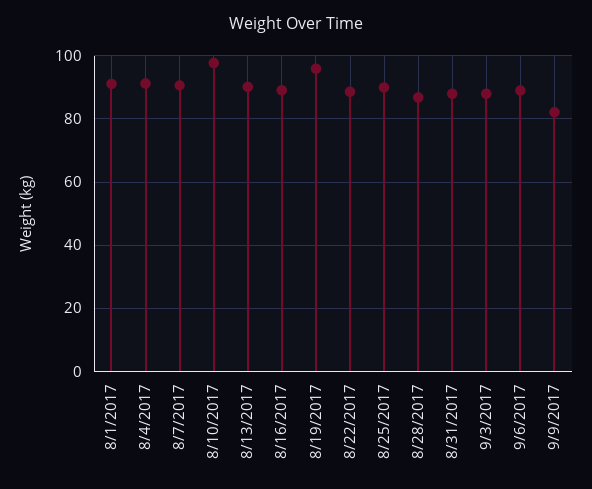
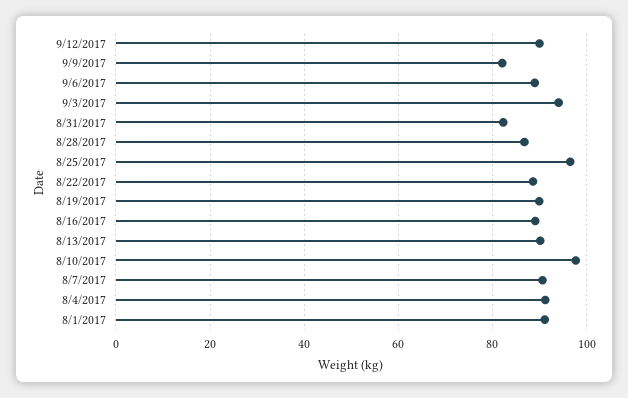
8/19/2017: 96 -> 90
8/25/2017: 90 -> 96
8/31/2017: 88 -> 82
9/3/2017: 88 -> 94
9/12/2017: none -> 90

